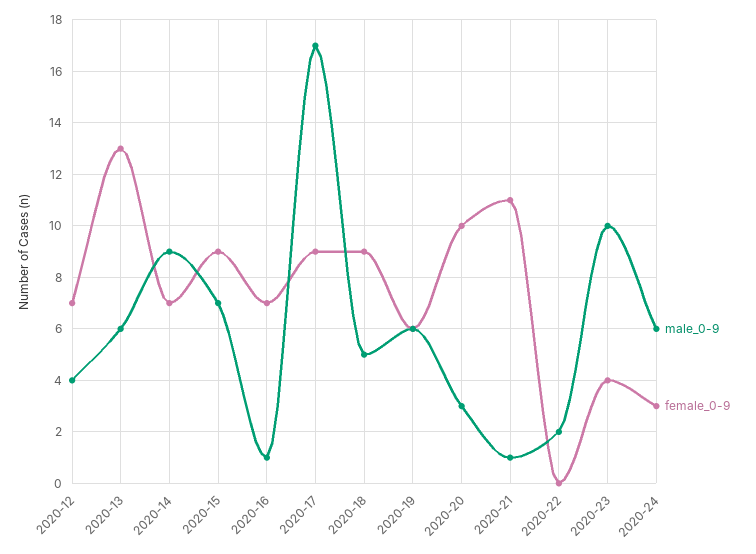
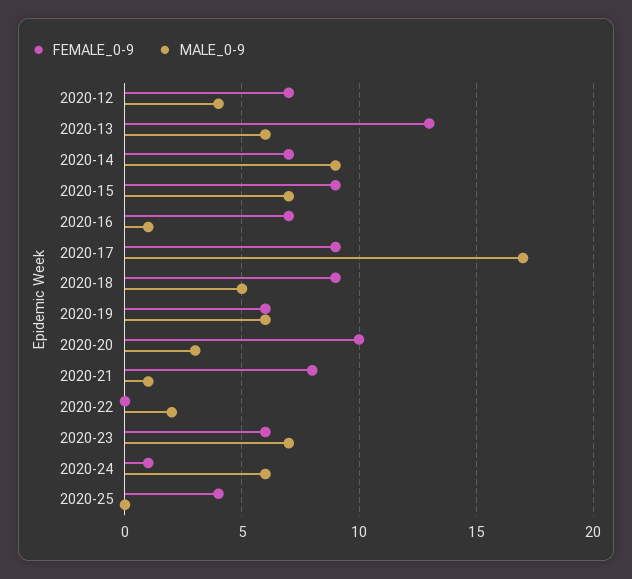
female_0-9, 2020-21: 11 -> 8
male_0-9, 2020-23: 10 -> 7
female_0-9, 2020-23: 4 -> 6
female_0-9, 2020-24: 3 -> 1
female_0-9, 2020-25: none -> 4
male_0-9, 2020-25: none -> 0

